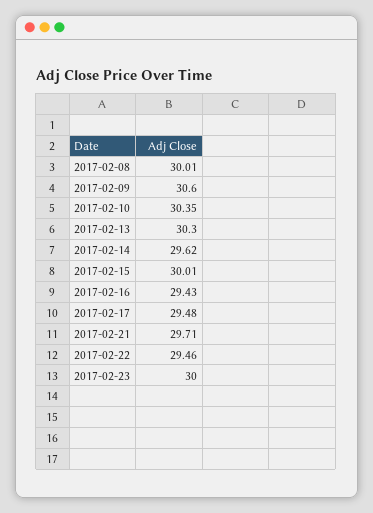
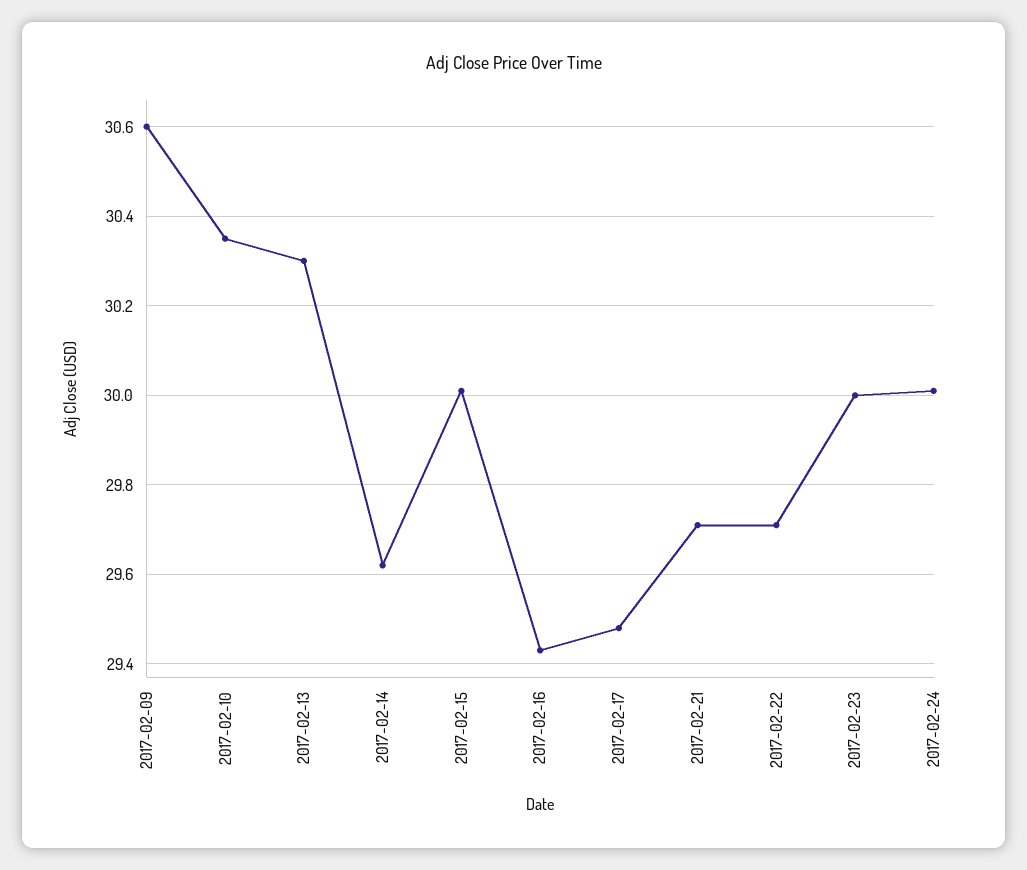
2017-02-08: 30.01 -> none
2017-02-22: 29.46 -> 29.7
2017-02-24: none -> 30

